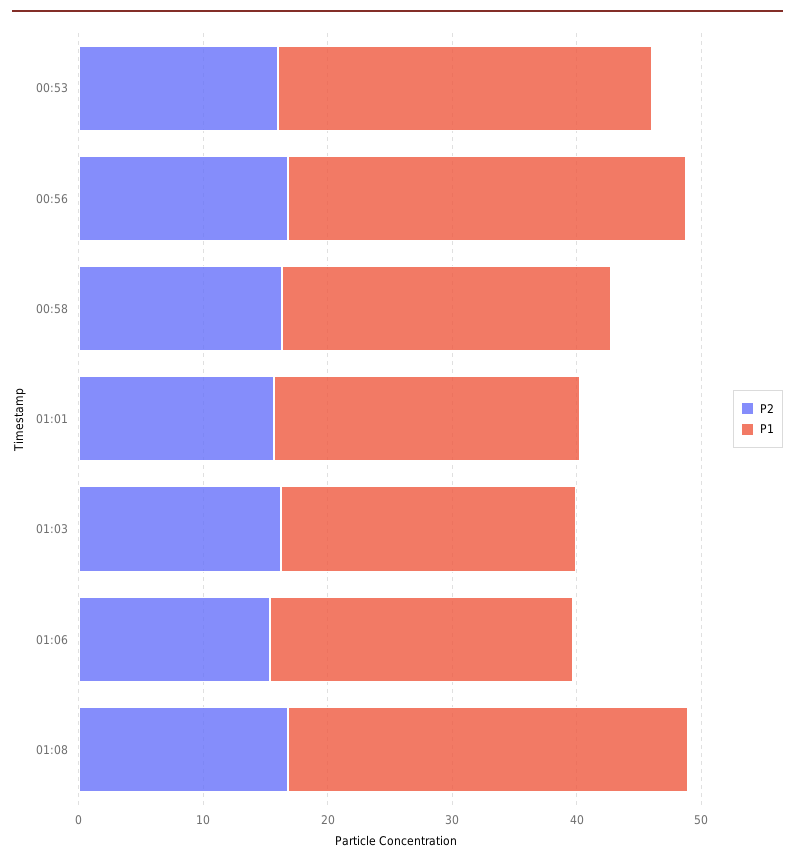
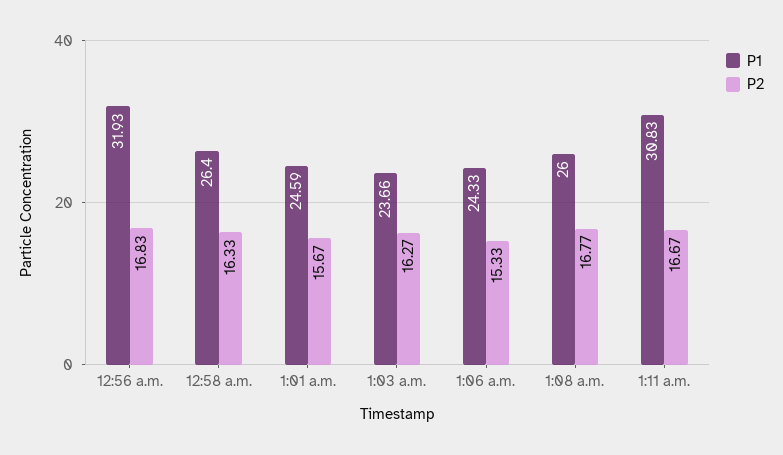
P2, 00:53: 16 -> none
P1, 00:53: 30 -> none
P1, 01:08: 32 -> 26
P1, 1:11 a.m.: none -> 30.83
P2, 1:11 a.m.: none -> 16.67

